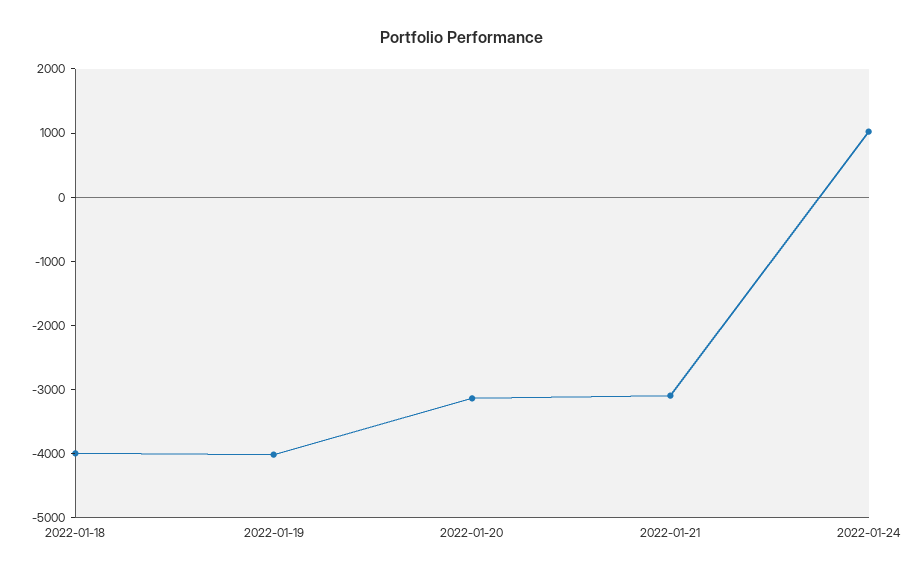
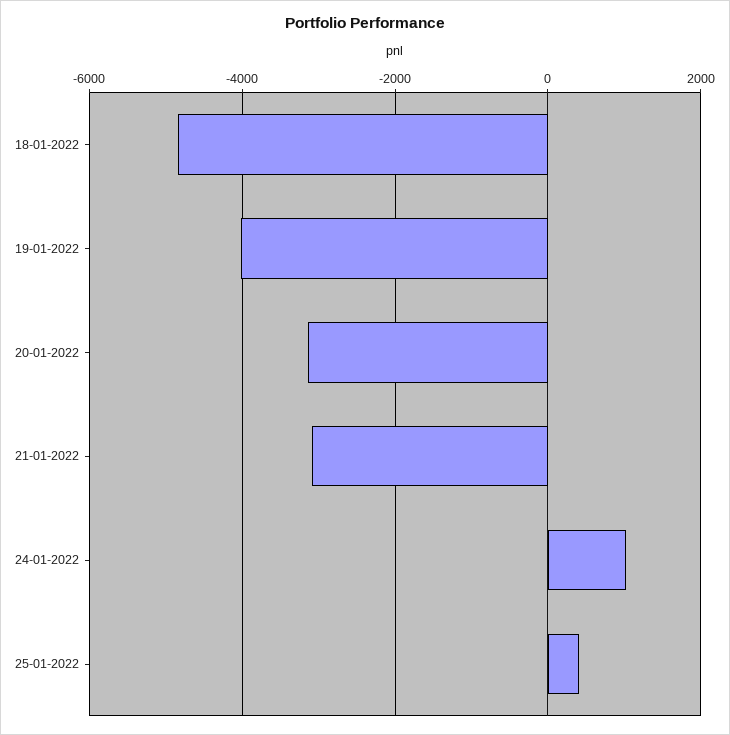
2022-01-18: -4000 -> -4800
25-01-2022: none -> 400

